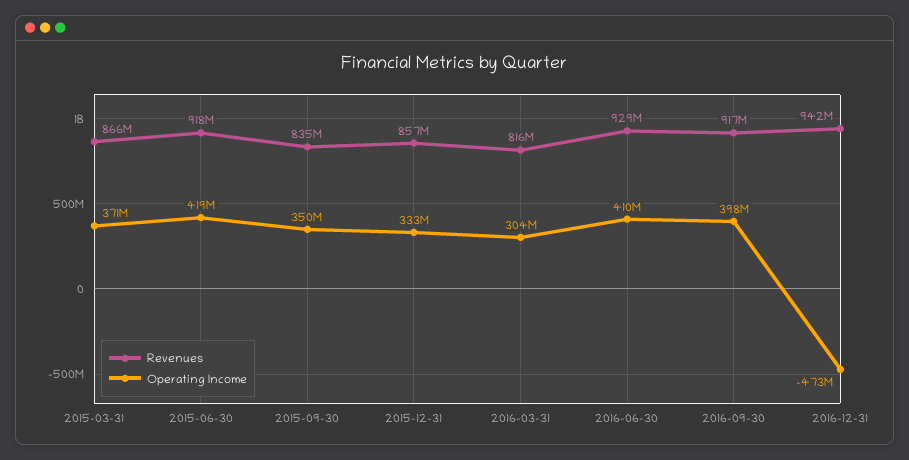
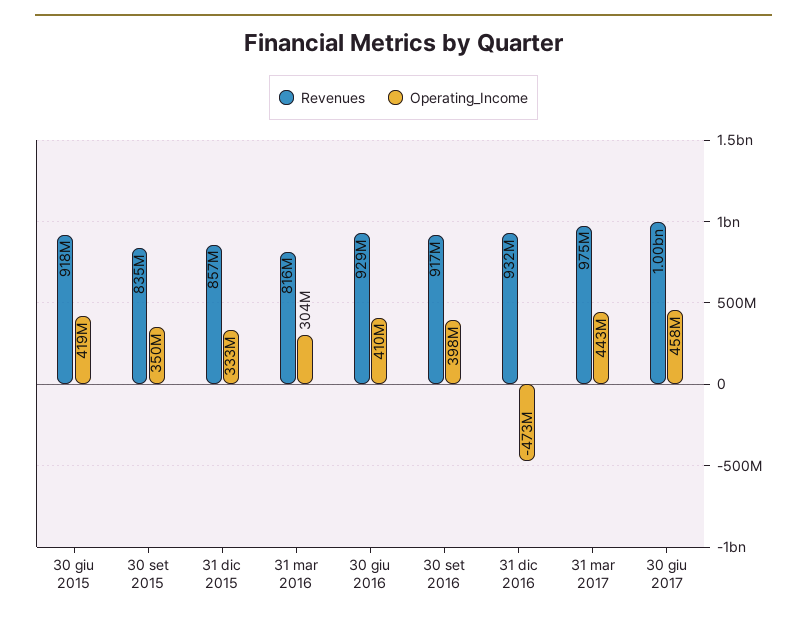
Revenues, 2015-03-31: 866000000 -> none
Operating Income, 2015-03-31: 371000000 -> none
Revenues, 2016-12-31: 942000000 -> 932000000
Revenues, 31 mar 2017: none -> 975000000
Operating Income, 31 mar 2017: none -> 443000000
Revenues, 30 giu 2017: none -> 1000000000
Operating Income, 30 giu 2017: none -> 458000000

